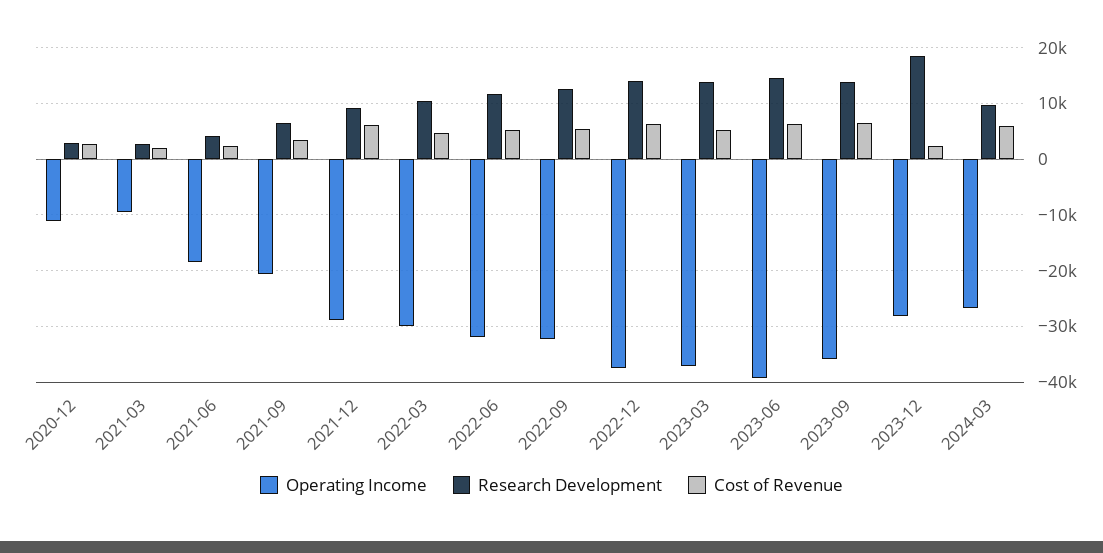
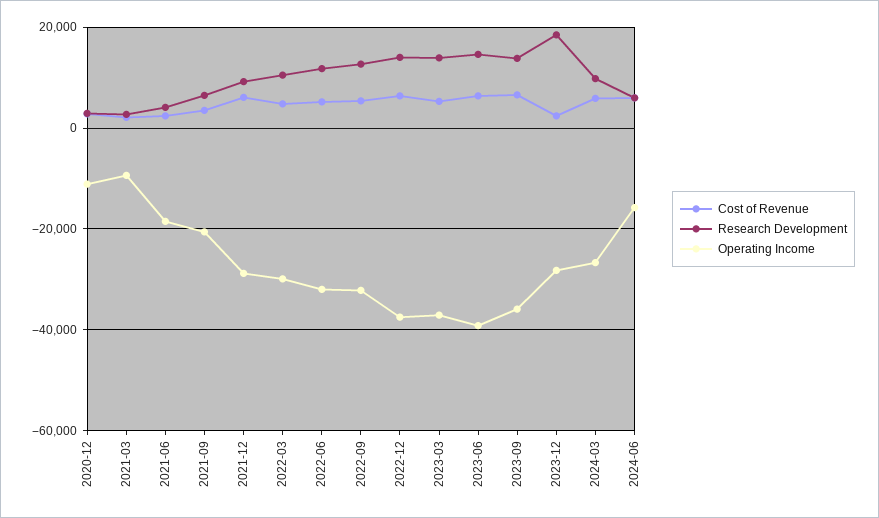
Cost of Revenue, 2024-06: none -> 6000
Research Development, 2024-06: none -> 6000
Operating Income, 2024-06: none -> -16000

